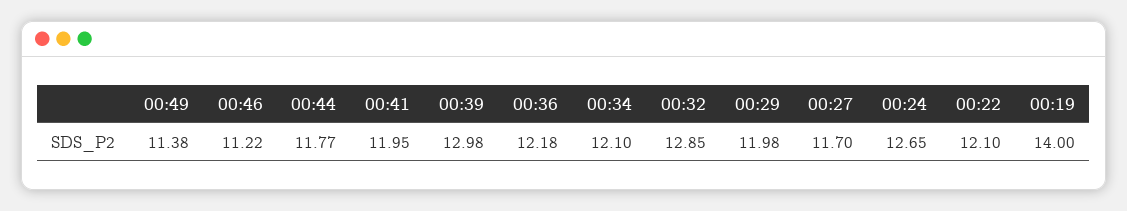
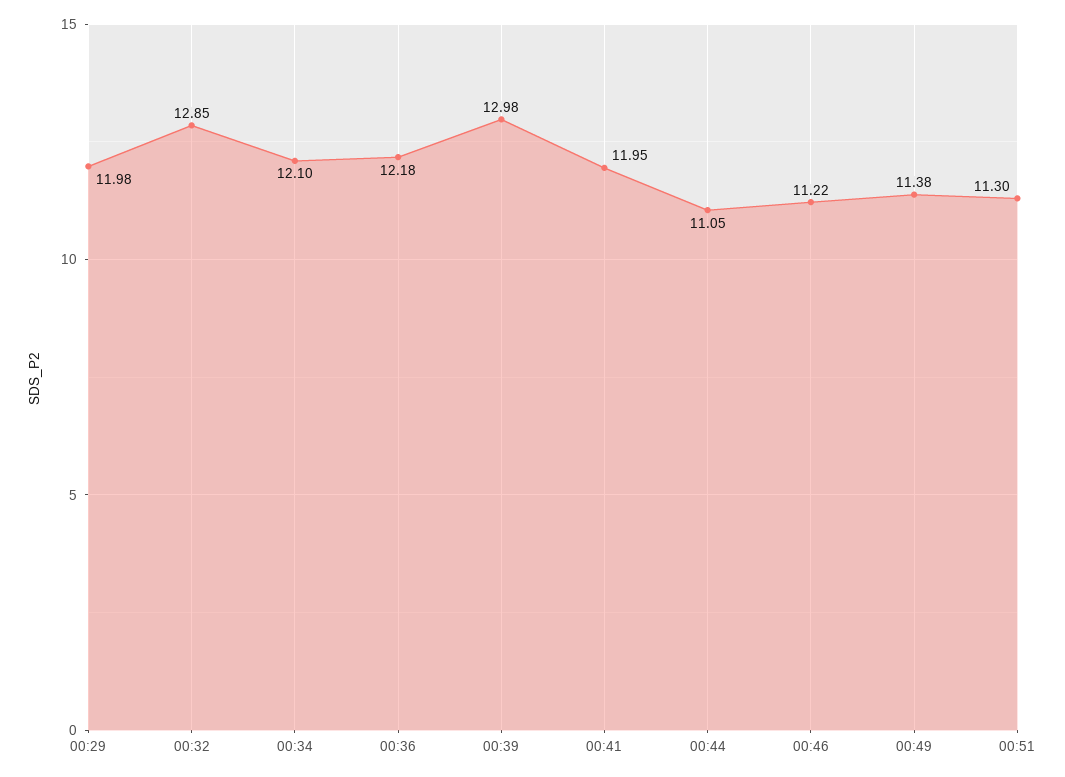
00:44: 11.77 -> 11.05
00:27: 11.7 -> none
00:24: 12.65 -> none
00:22: 12.1 -> none
00:19: 14 -> none
00:51: none -> 11.3

